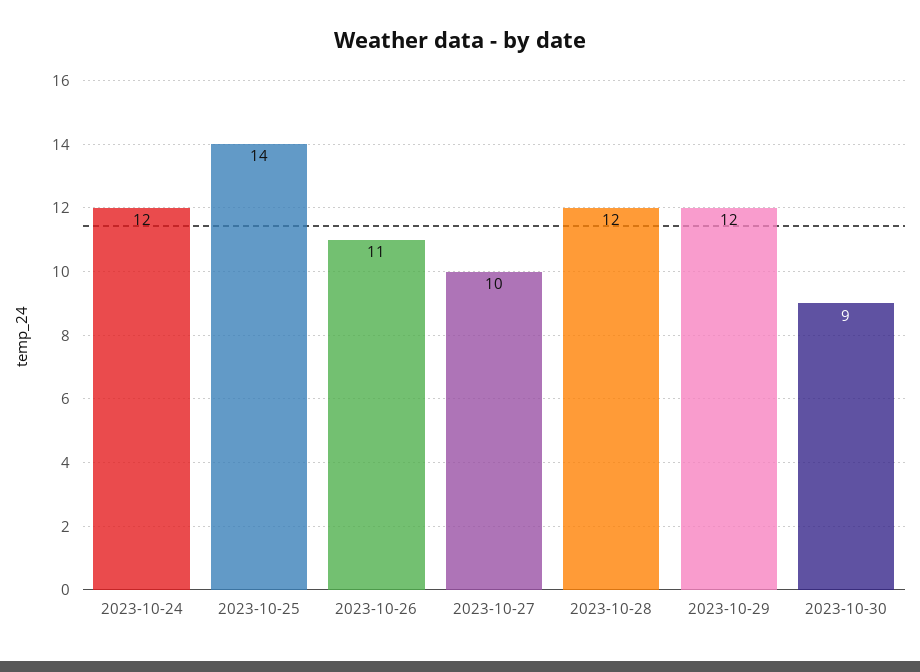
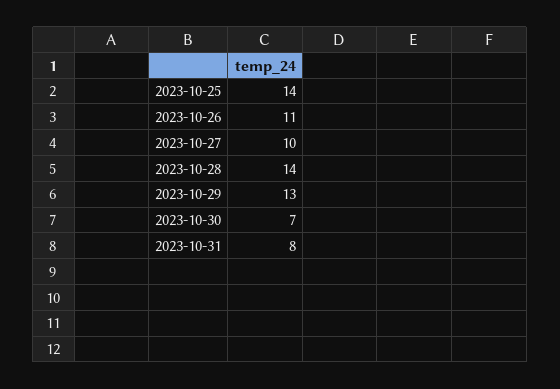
2023-10-24: 12 -> none
2023-10-28: 12 -> 14
2023-10-29: 12 -> 13
2023-10-30: 9 -> 7
2023-10-31: none -> 8

